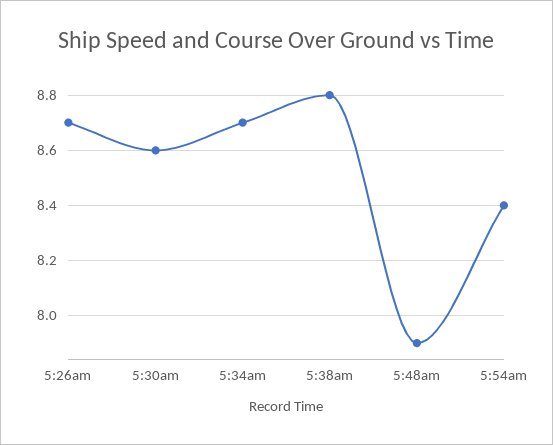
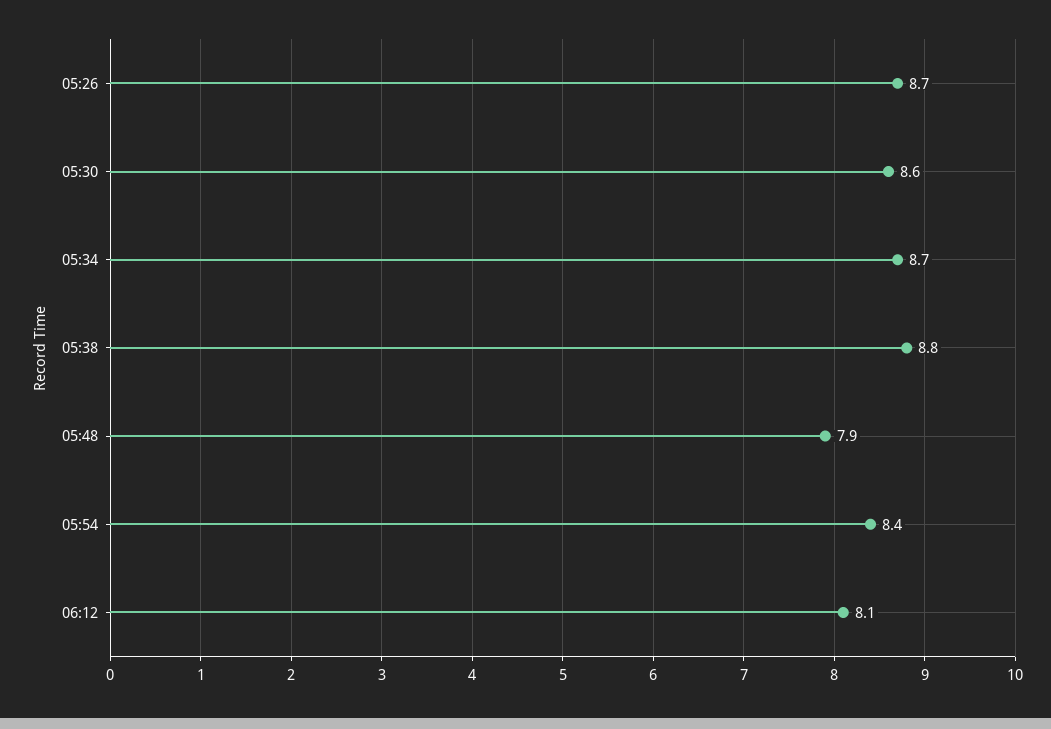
06:12: none -> 8.1

